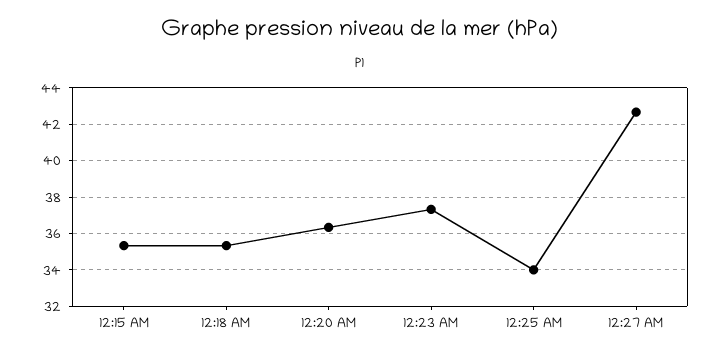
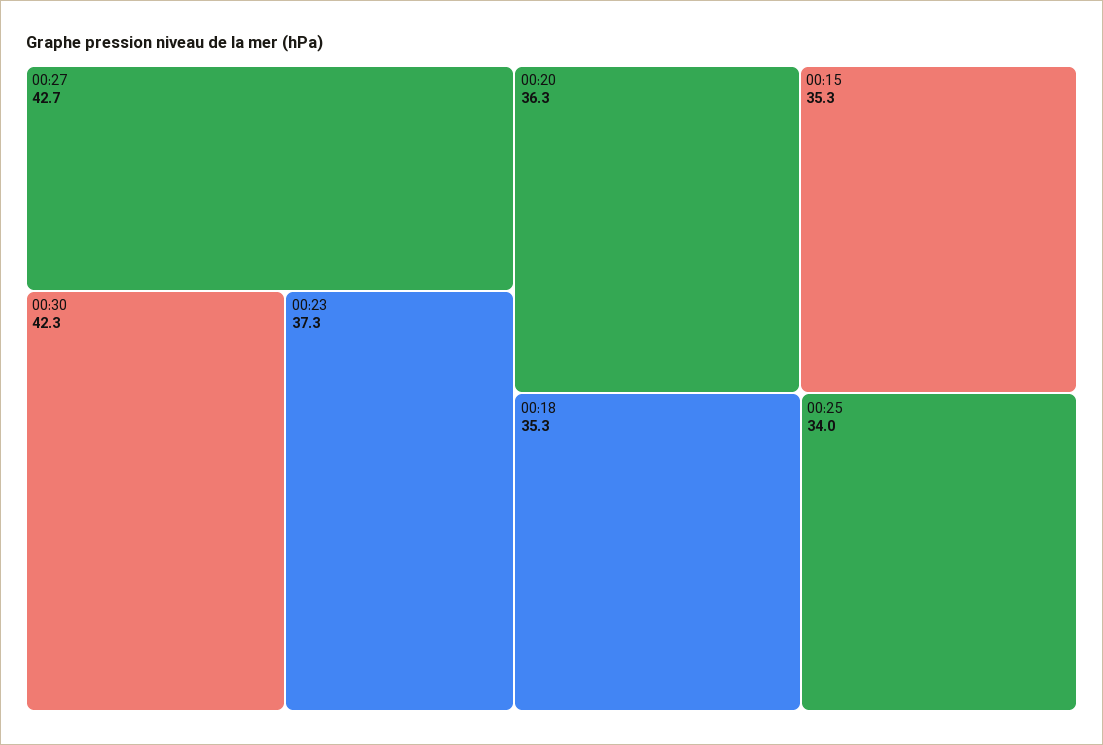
00:30: none -> 42.3

